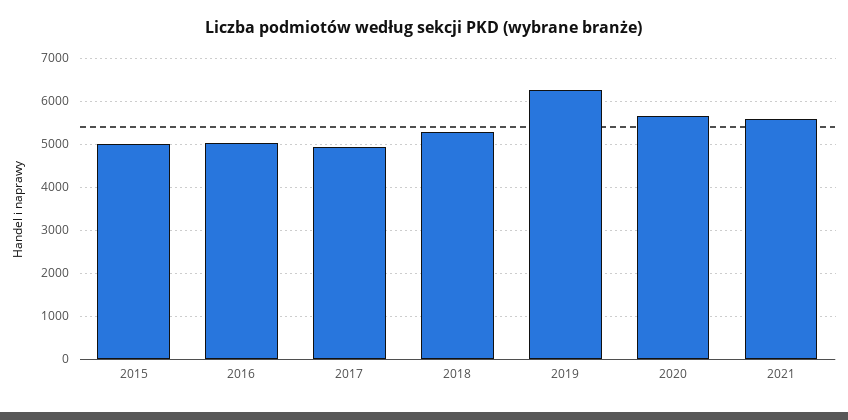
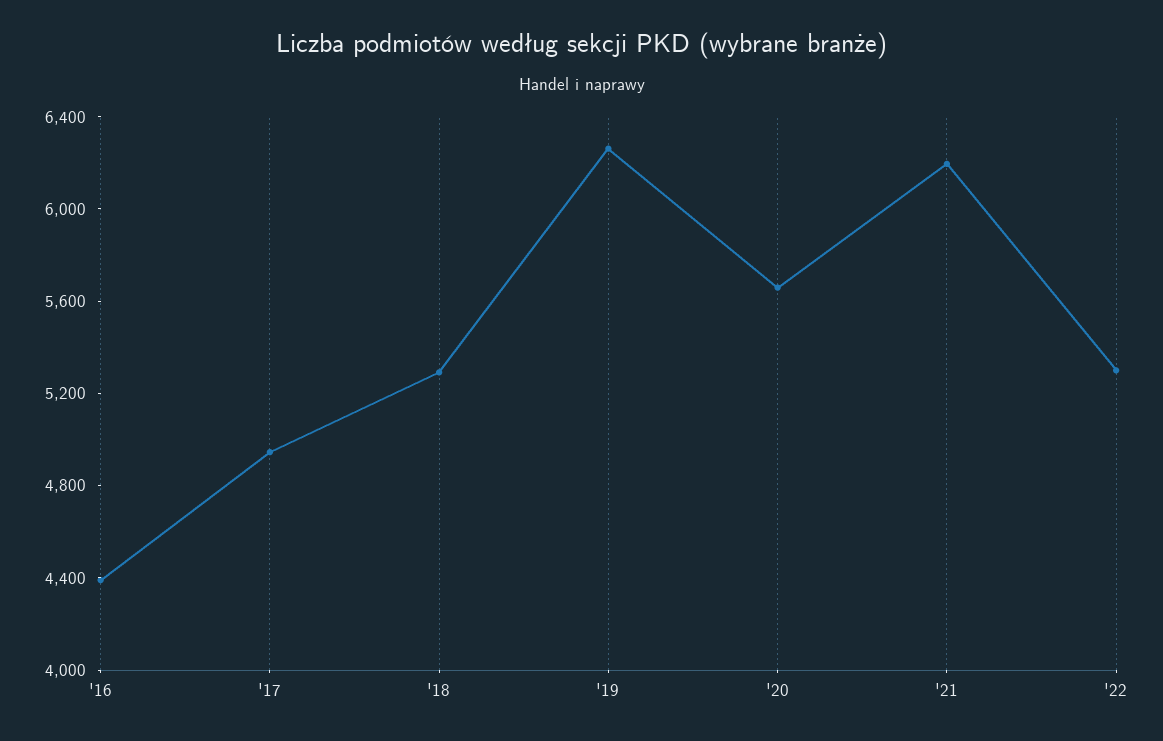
2015: 5000 -> none
2016: 5000 -> 4400
2021: 5600 -> 6200
'22: none -> 5300

